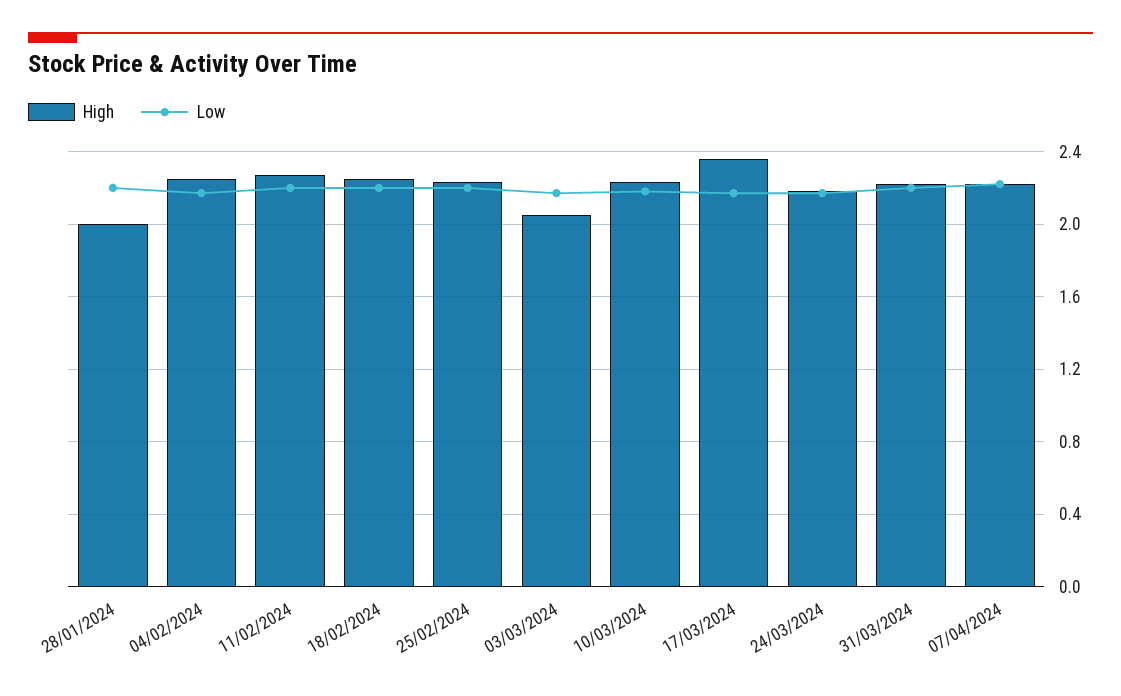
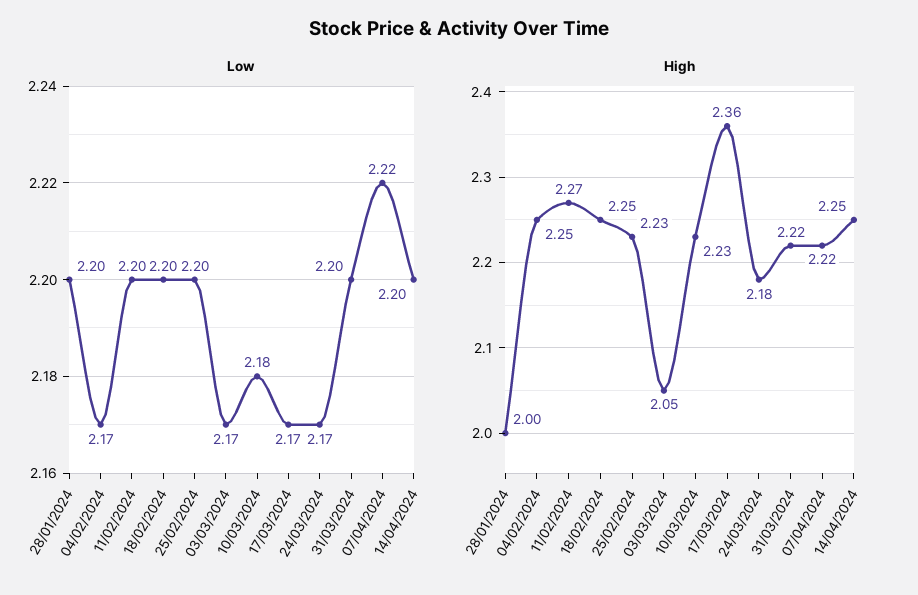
Low, 14/04/2024: none -> 2.2
High, 14/04/2024: none -> 2.25

